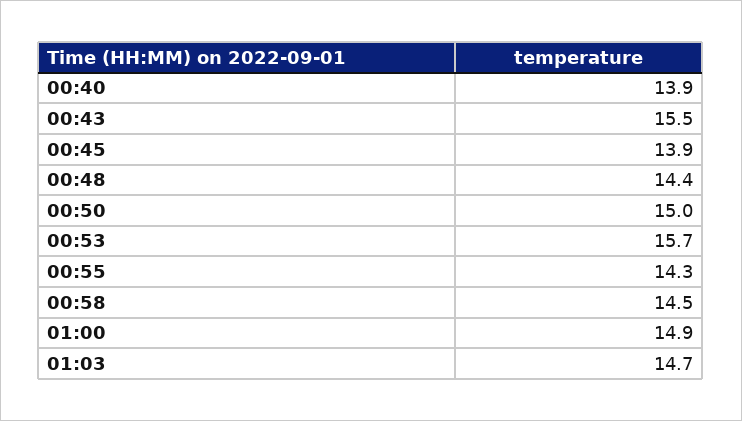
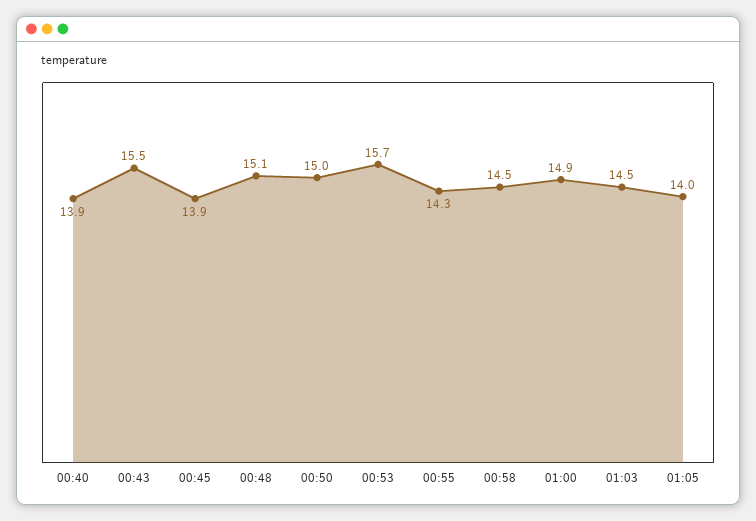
00:48: 14.4 -> 15.1
01:03: 14.7 -> 14.5
01:05: none -> 14

